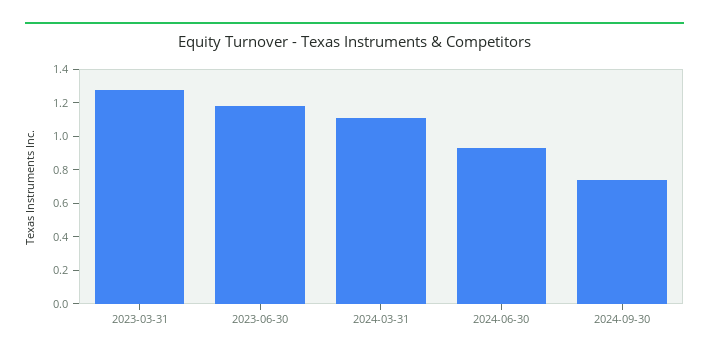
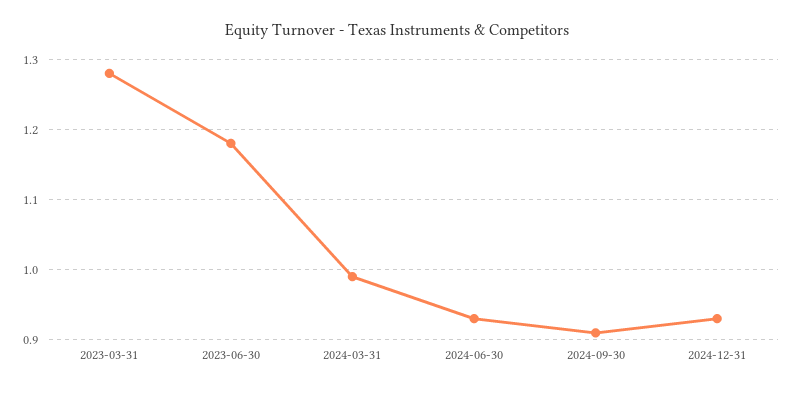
2024-03-31: 1.1 -> 0.99
2024-09-30: 0.75 -> 0.91
2024-12-31: none -> 0.93

